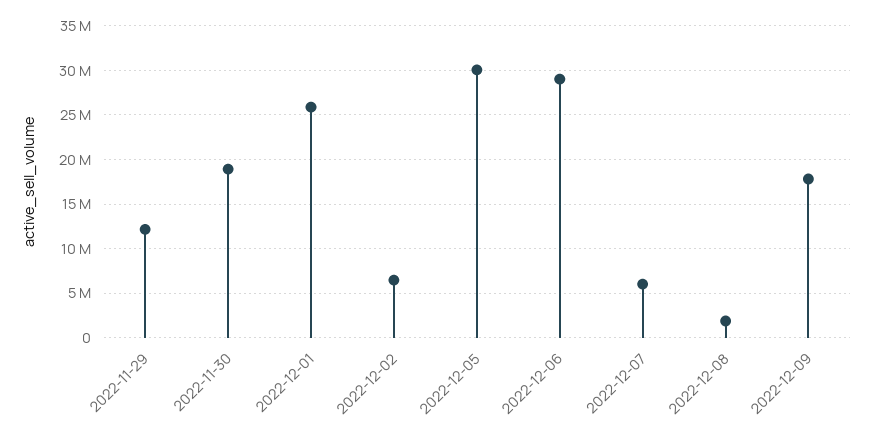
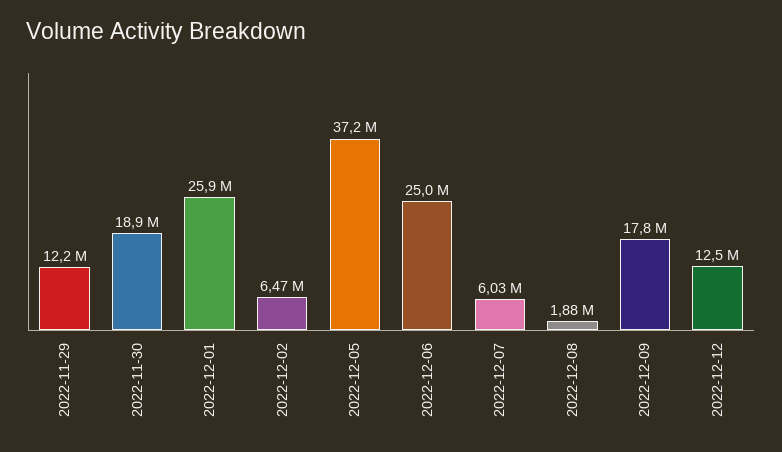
2022-12-05: 30000000 -> 37200000
2022-12-06: 29000000 -> 25000000
2022-12-12: none -> 12500000

